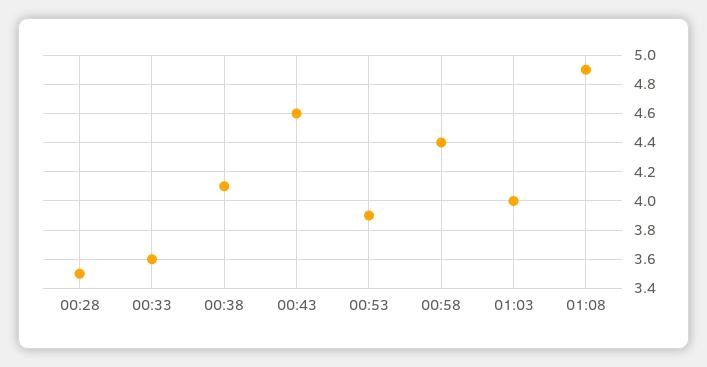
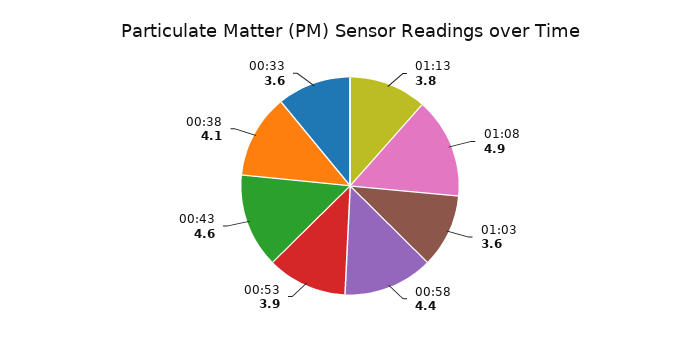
00:28: 3.5 -> none
01:03: 4 -> 3.6
01:13: none -> 3.8

